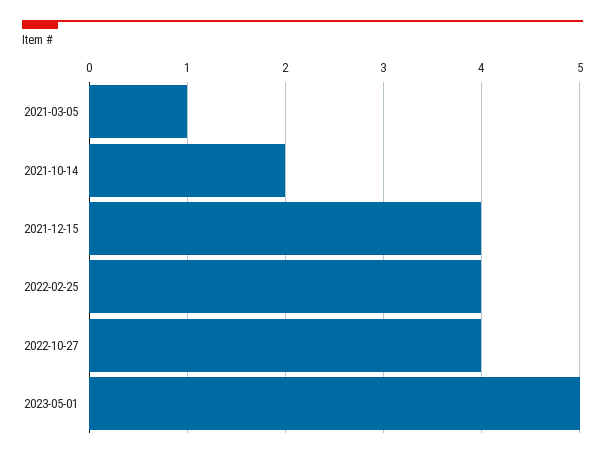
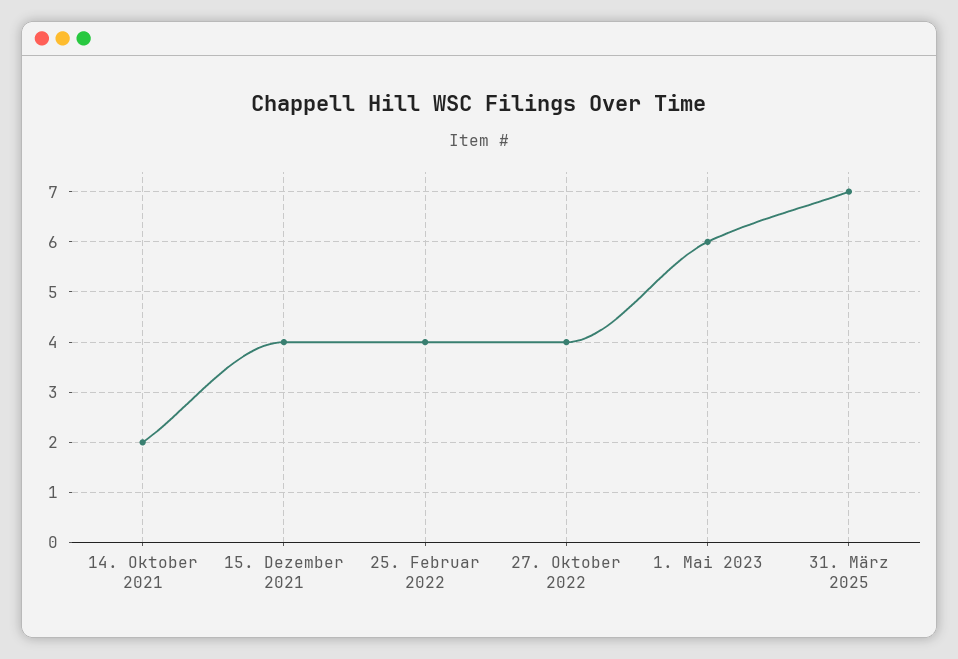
2021-03-05: 1 -> none
2023-05-01: 5 -> 6
31. März 2025: none -> 7

